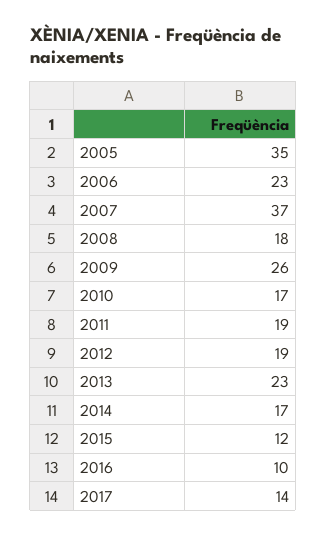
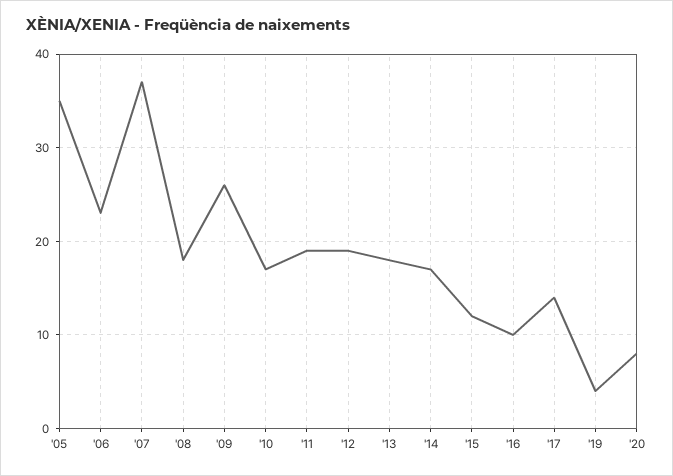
2013: 23 -> 18
'19: none -> 4
'20: none -> 8

